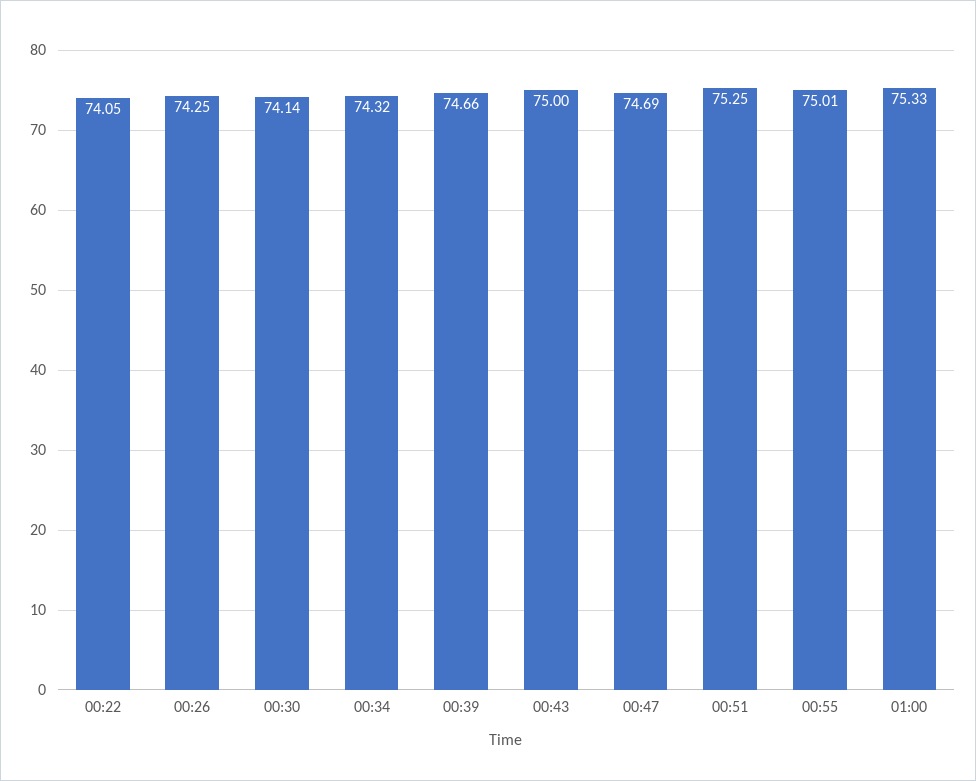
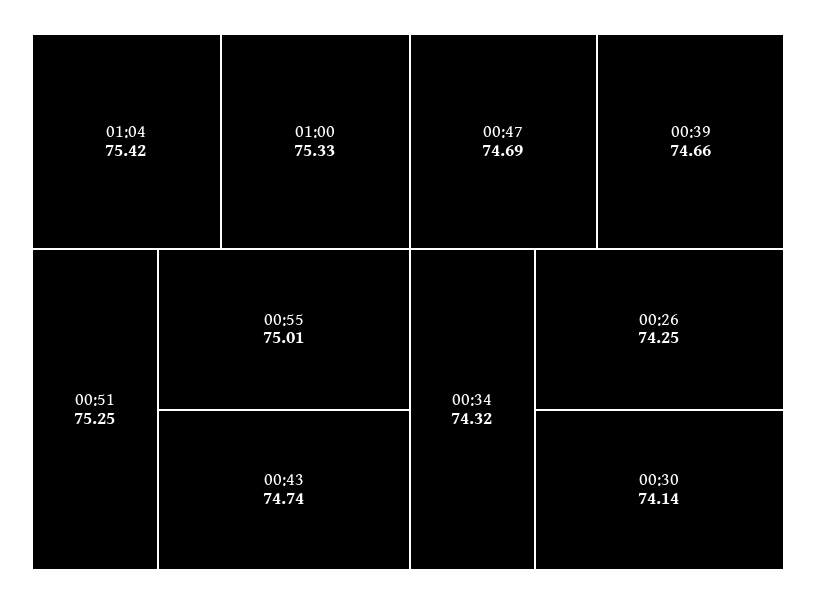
00:22: 74.05 -> none
00:43: 75 -> 74.74
01:04: none -> 75.42

